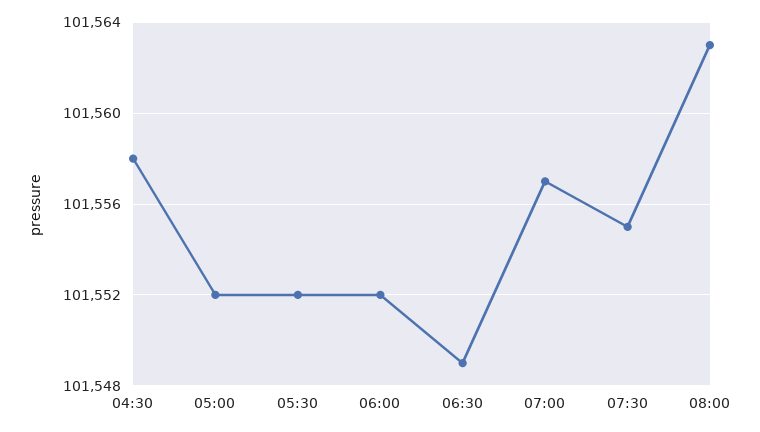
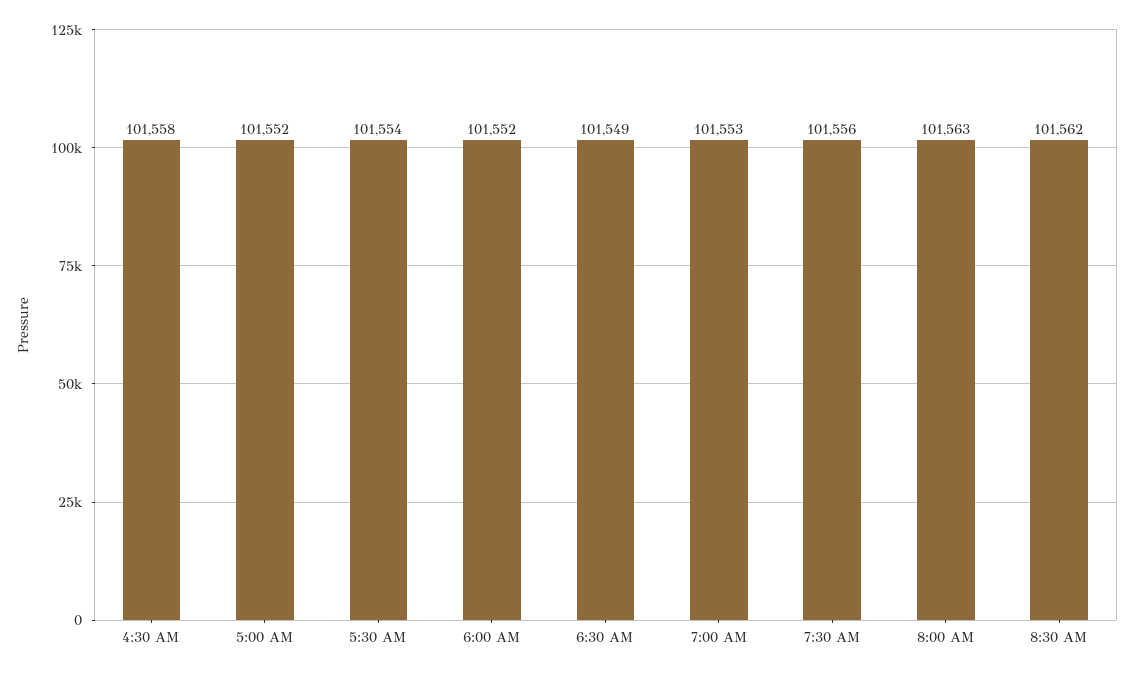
05:30: 101552 -> 101554
07:00: 101557 -> 101553
07:30: 101555 -> 101556
8:30 AM: none -> 101562

